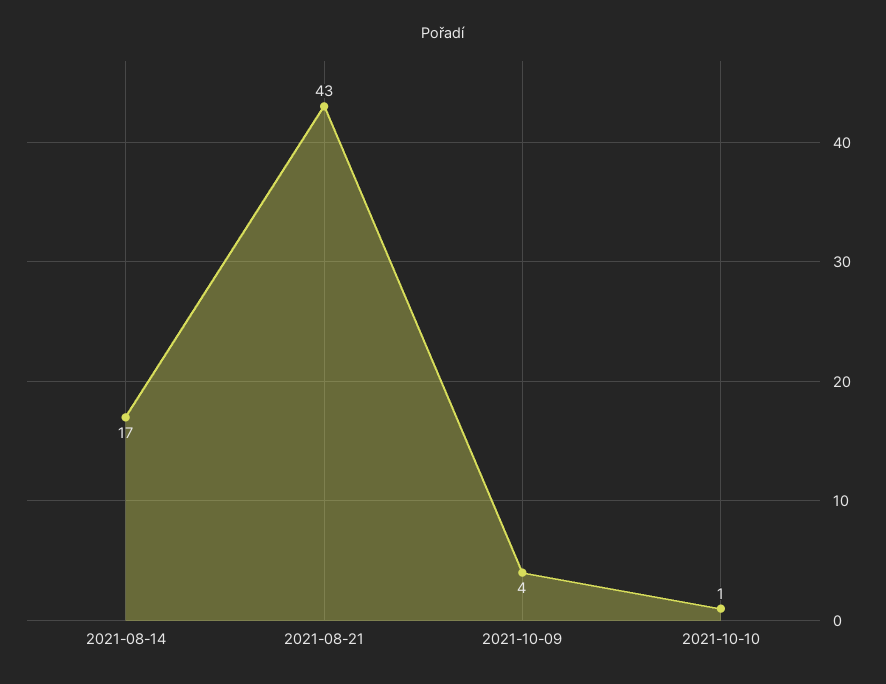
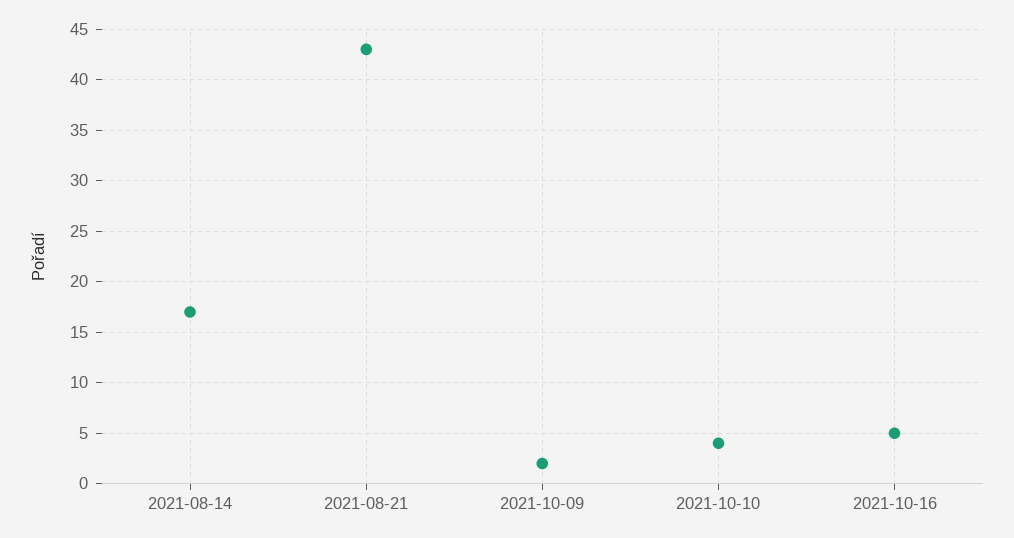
2021-10-09: 4 -> 2
2021-10-10: 1 -> 4
2021-10-16: none -> 5

